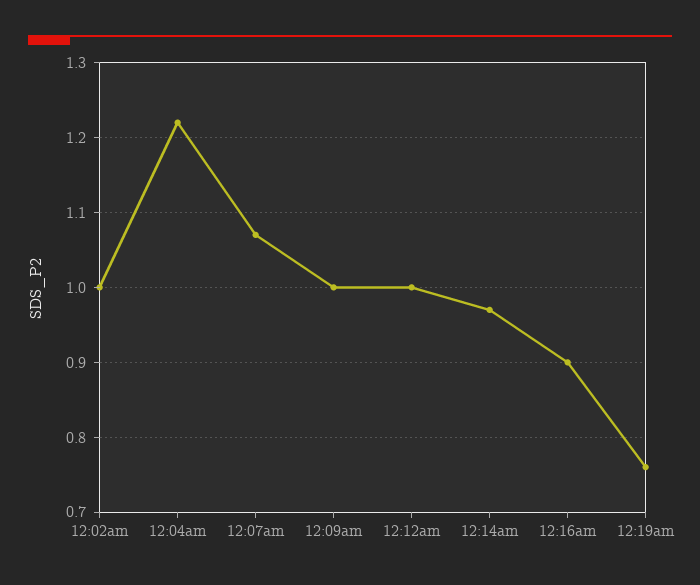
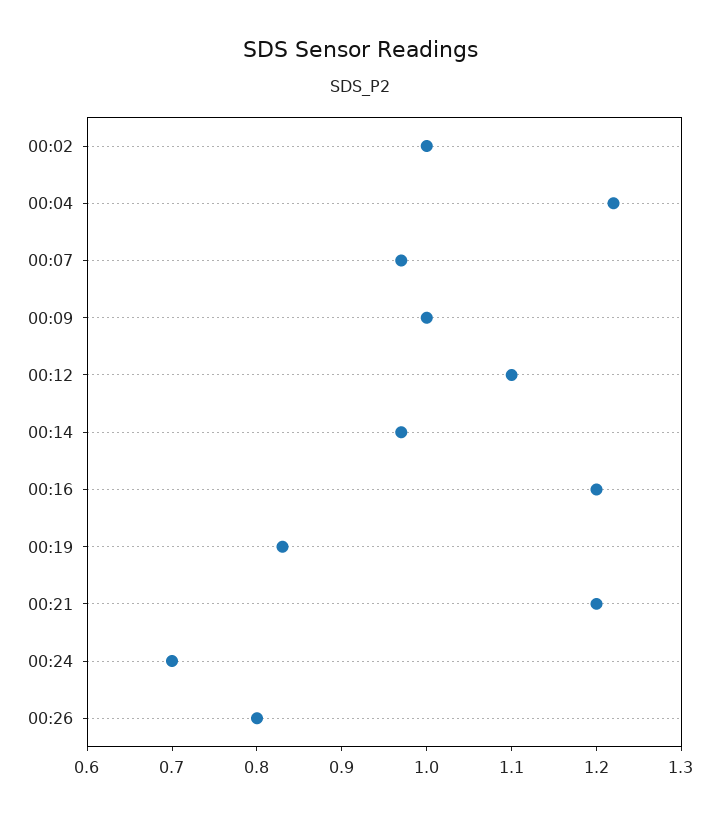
12:07am: 1.07 -> 0.97
12:12am: 1 -> 1.1
12:16am: 0.9 -> 1.2
12:19am: 0.76 -> 0.83
00:21: none -> 1.2
00:24: none -> 0.7
00:26: none -> 0.8

